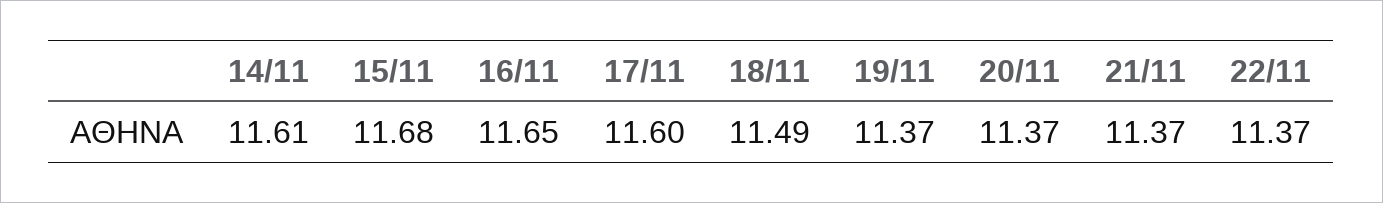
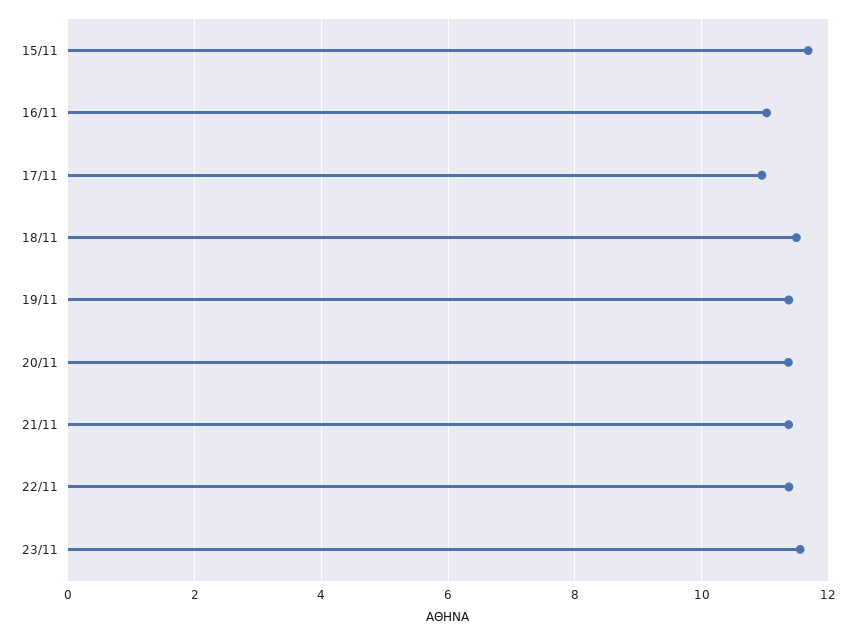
14/11: 11.61 -> none
16/11: 11.65 -> 11
17/11: 11.6 -> 11
23/11: none -> 11.6

